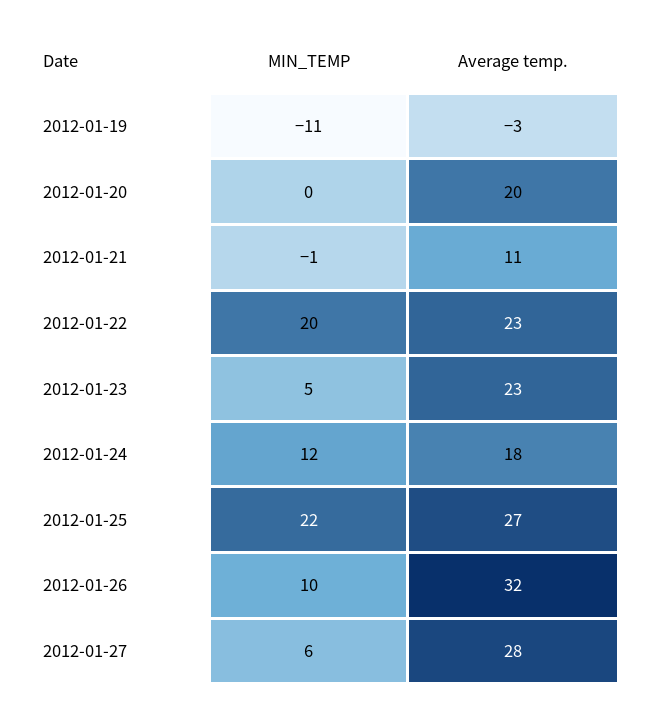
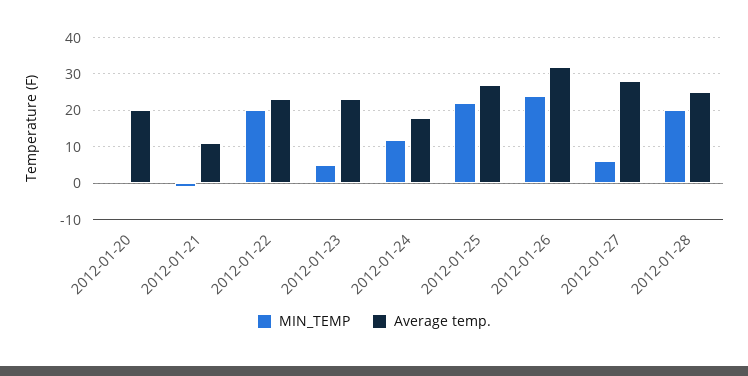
MIN_TEMP, 2012-01-19: -11 -> none
Average temp., 2012-01-19: -3 -> none
MIN_TEMP, 2012-01-26: 10 -> 25
MIN_TEMP, 2012-01-28: none -> 20
Average temp., 2012-01-28: none -> 25

